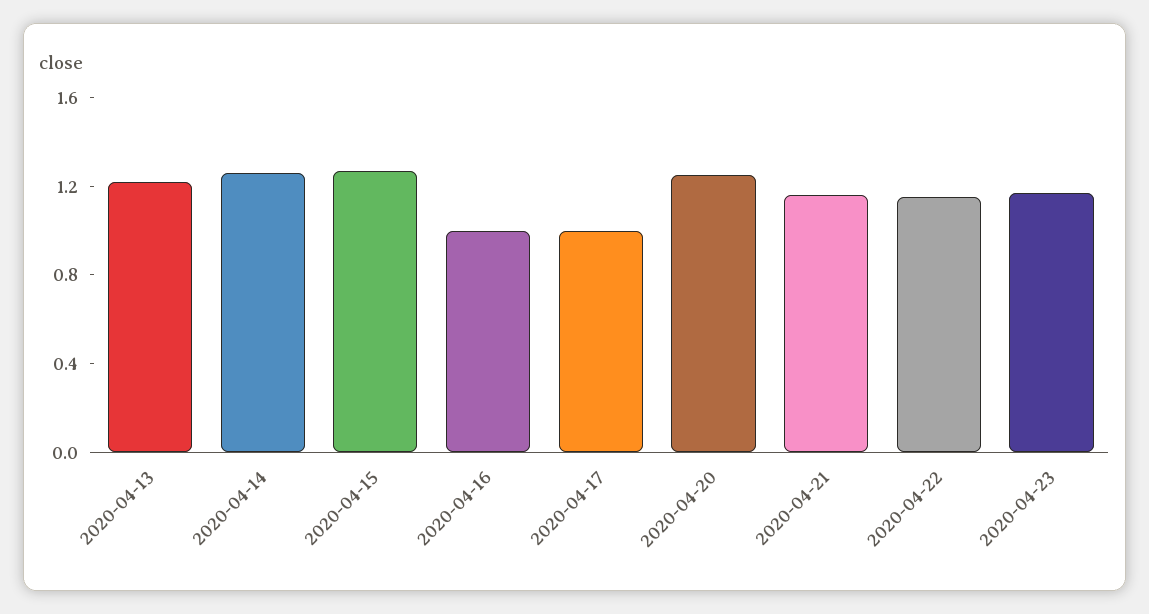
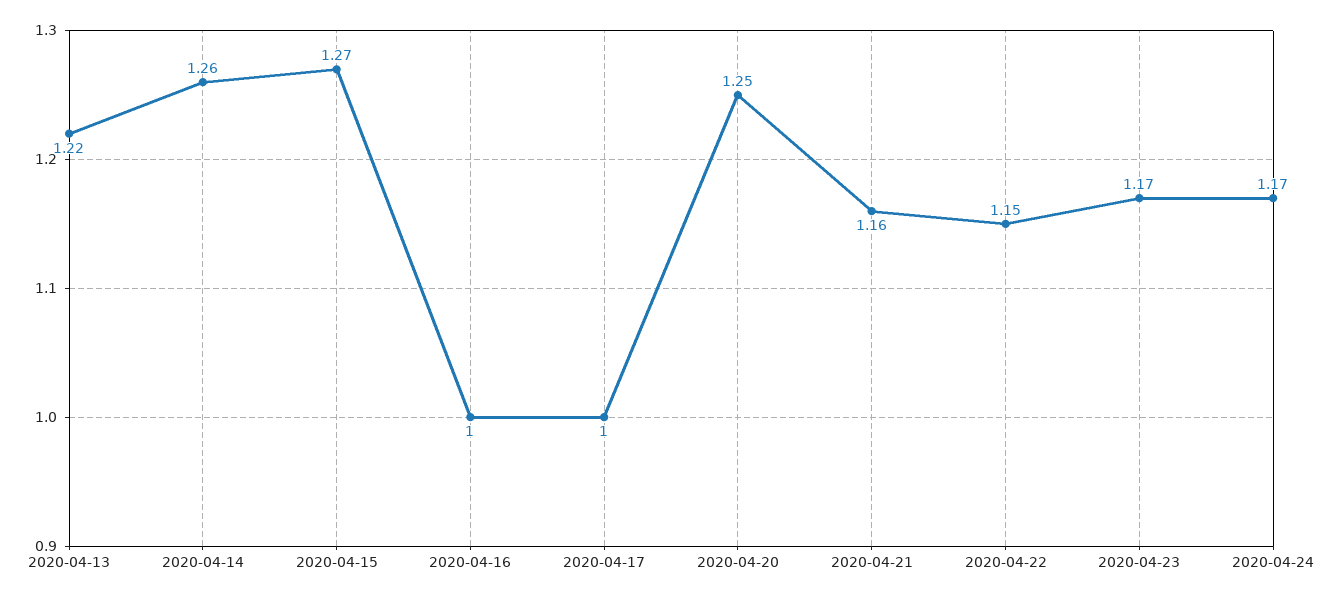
2020-04-24: none -> 1.17

